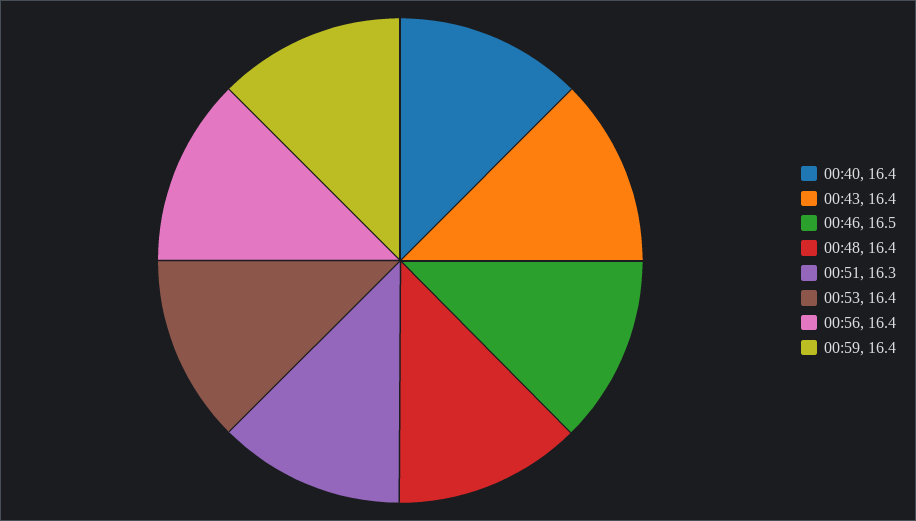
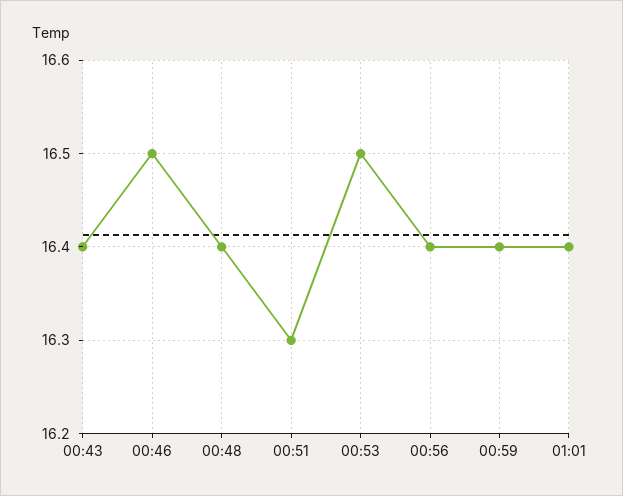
00:40: 16.4 -> none
00:53: 16.4 -> 16.5
01:01: none -> 16.4

